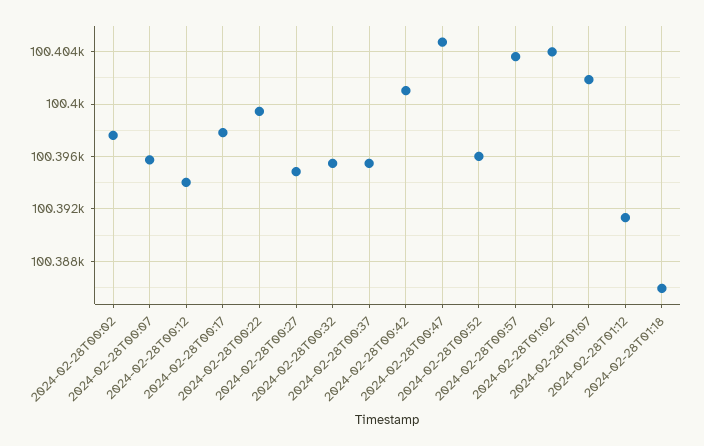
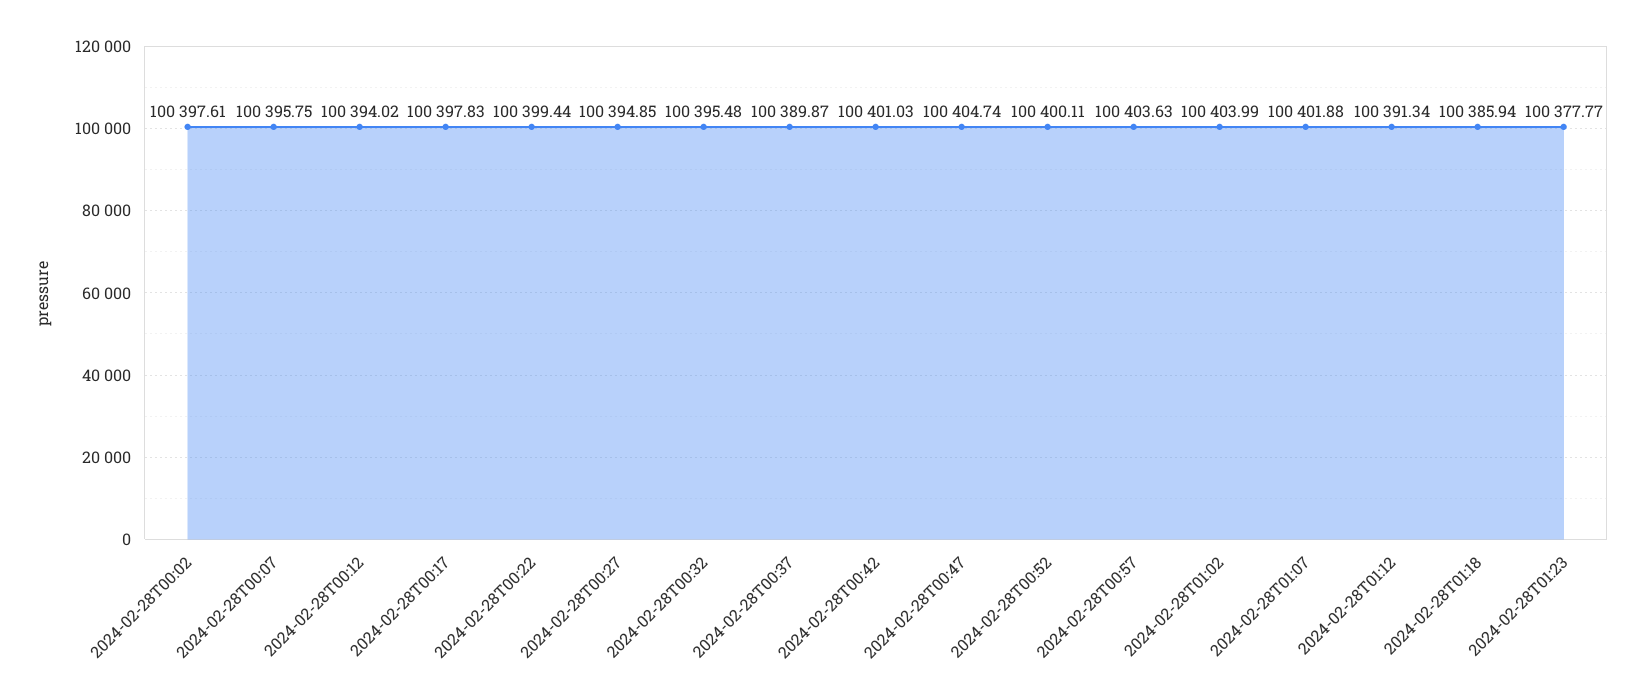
2024-02-28T00:37: 100395.5 -> 100389.87
2024-02-28T00:52: 100396 -> 100400.11
2024-02-28T01:23: none -> 100377.77

